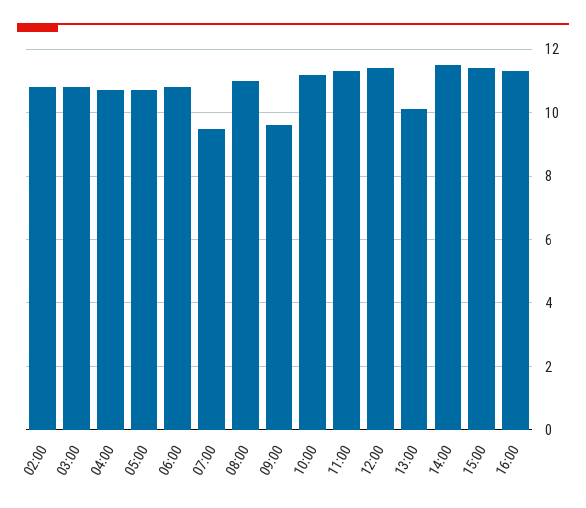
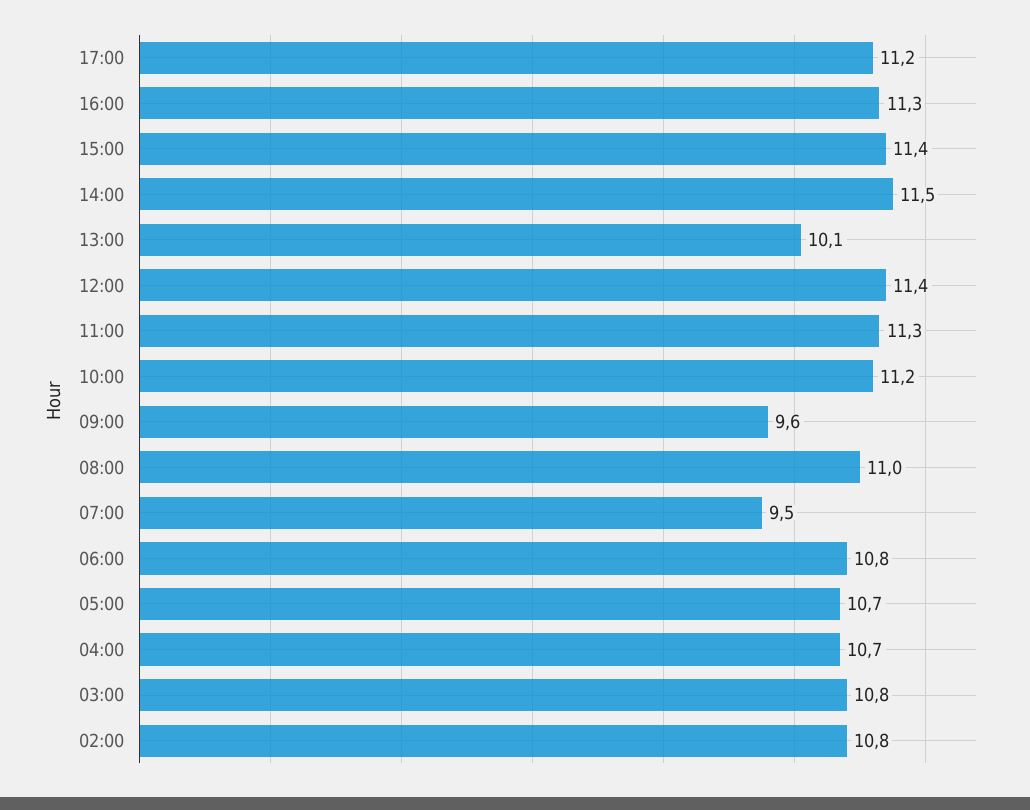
17:00: none -> 11.2

